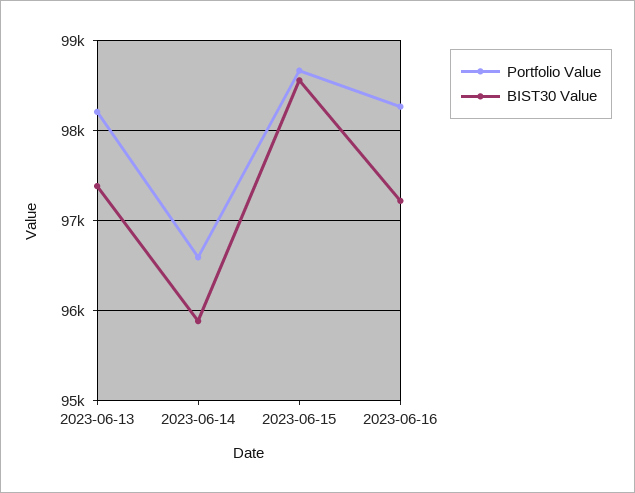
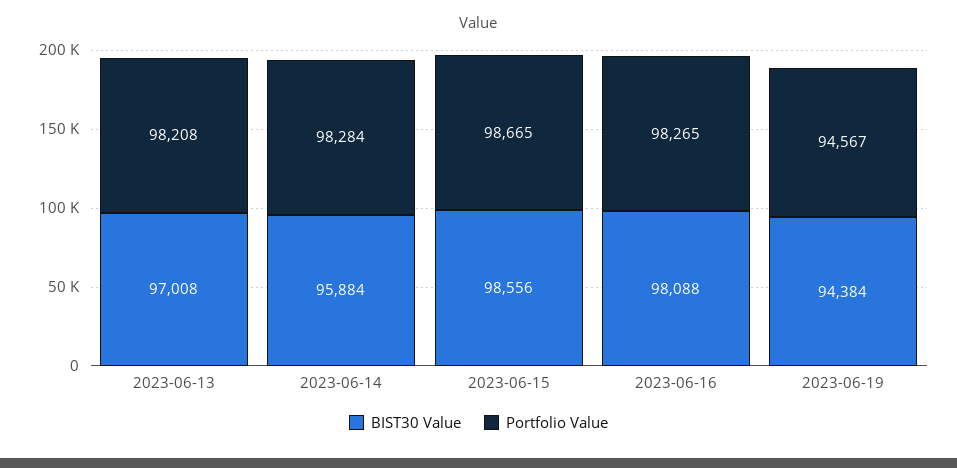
BIST30 Value, 2023-06-13: 97400 -> 97008
Portfolio Value, 2023-06-14: 96600 -> 98284
BIST30 Value, 2023-06-16: 97200 -> 98088
BIST30 Value, 2023-06-19: none -> 94384
Portfolio Value, 2023-06-19: none -> 94567

